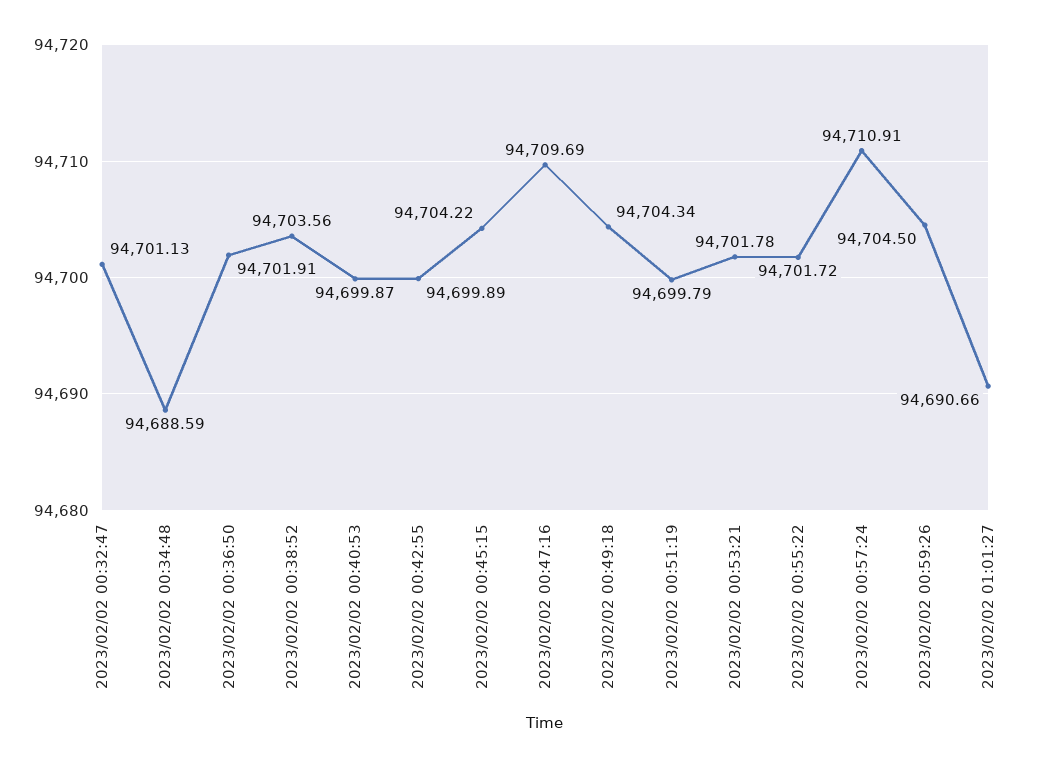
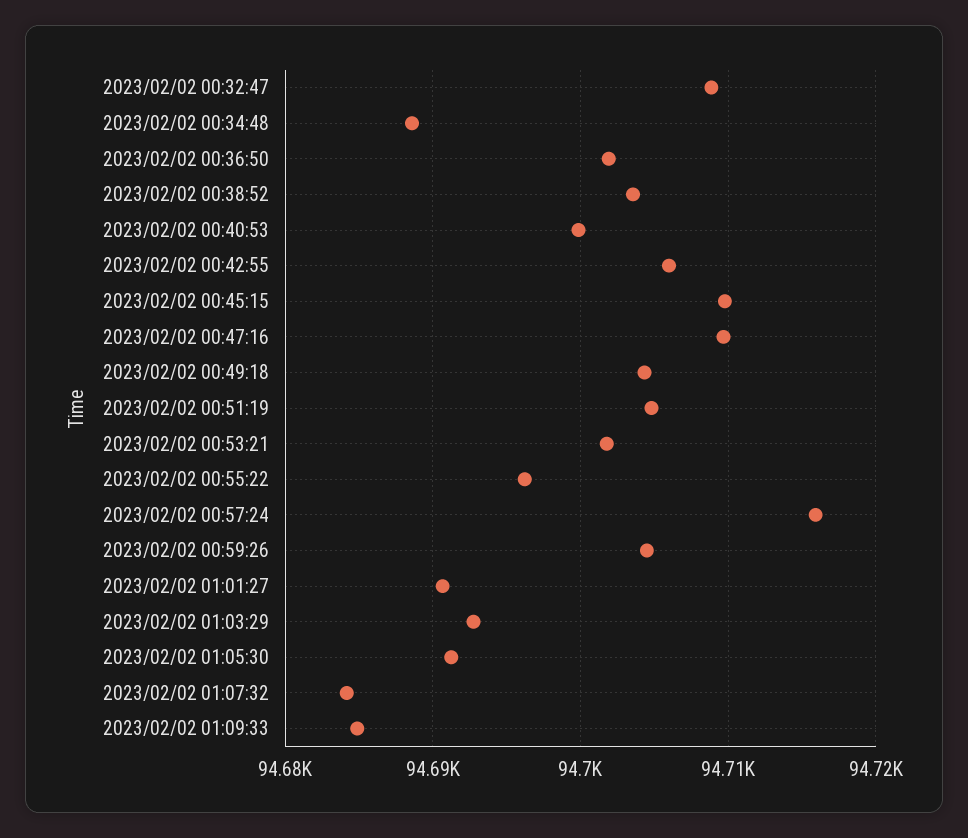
2023/02/02 00:32:47: 94701.13 -> 94709
2023/02/02 00:42:55: 94699.89 -> 94706
2023/02/02 00:45:15: 94704.22 -> 94710
2023/02/02 00:51:19: 94699.79 -> 94705
2023/02/02 00:55:22: 94701.72 -> 94696
2023/02/02 00:57:24: 94710.91 -> 94716
2023/02/02 01:03:29: none -> 94693
2023/02/02 01:05:30: none -> 94691
2023/02/02 01:07:32: none -> 94684
2023/02/02 01:09:33: none -> 94685

